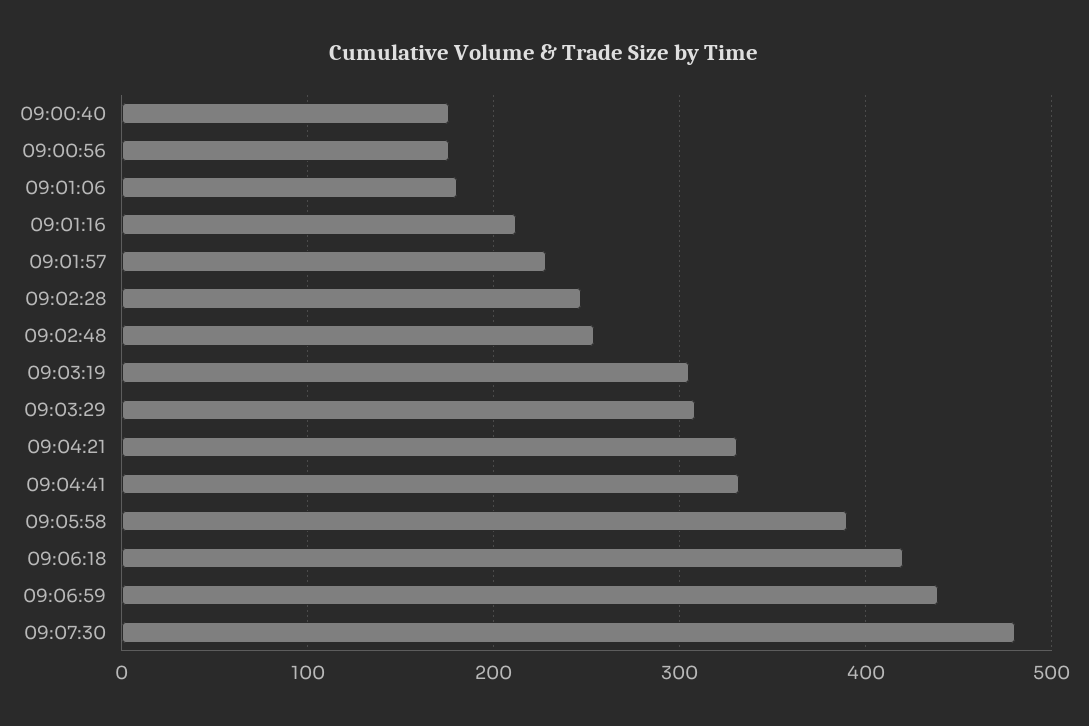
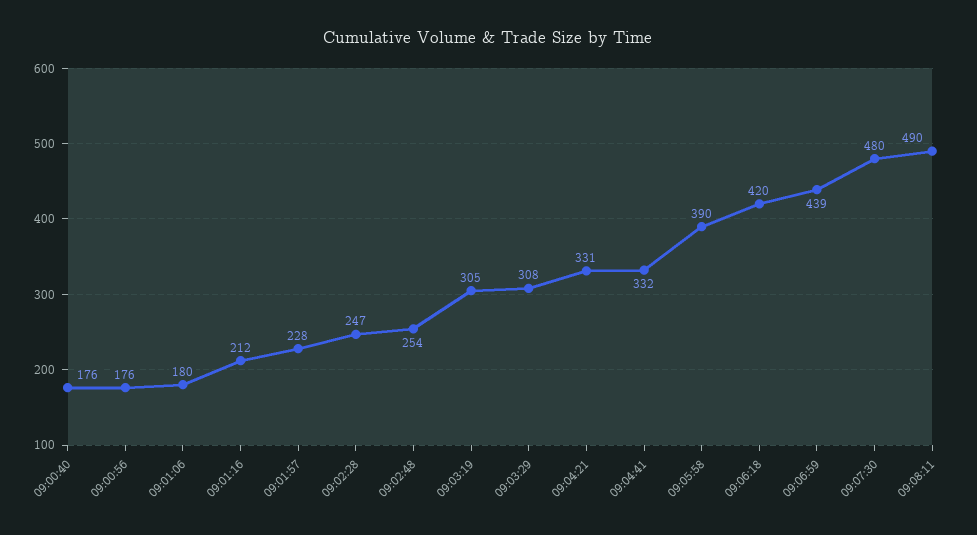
09:08:11: none -> 490

